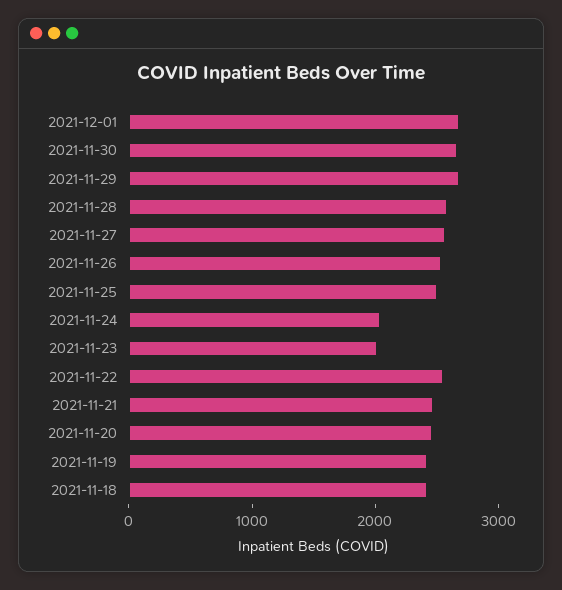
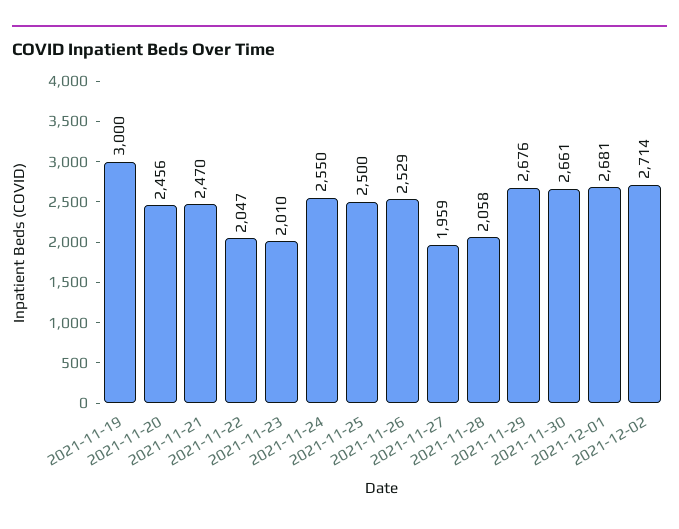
2021-11-28: 2600 -> 2058
2021-11-27: 2600 -> 1959
2021-11-24: 2000 -> 2550
2021-11-22: 2600 -> 2047
2021-11-19: 2400 -> 3000
2021-11-18: 2400 -> none
2021-12-02: none -> 2714

